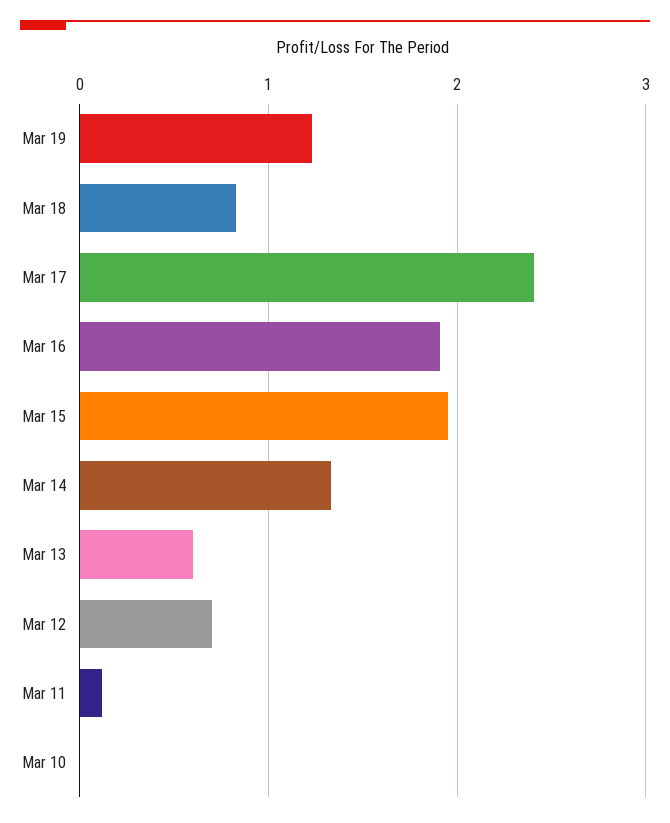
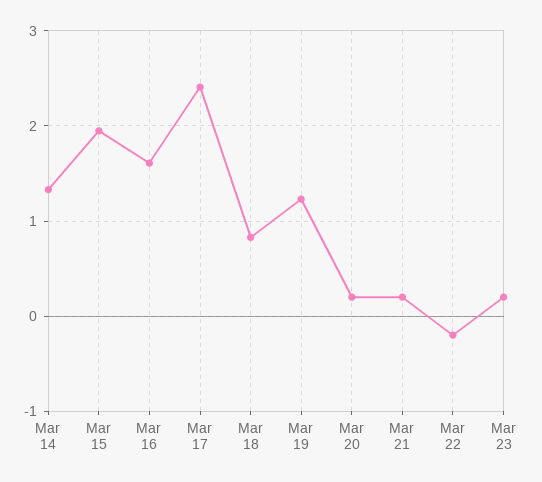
Mar 16: 1.9 -> 1.6
Mar 13: 0.6 -> none
Mar 12: 0.7 -> none
Mar 11: 0.1 -> none
Mar 10: 0 -> none
Mar 20: none -> 0.2
Mar 21: none -> 0.2
Mar 22: none -> -0.2
Mar 23: none -> 0.2

